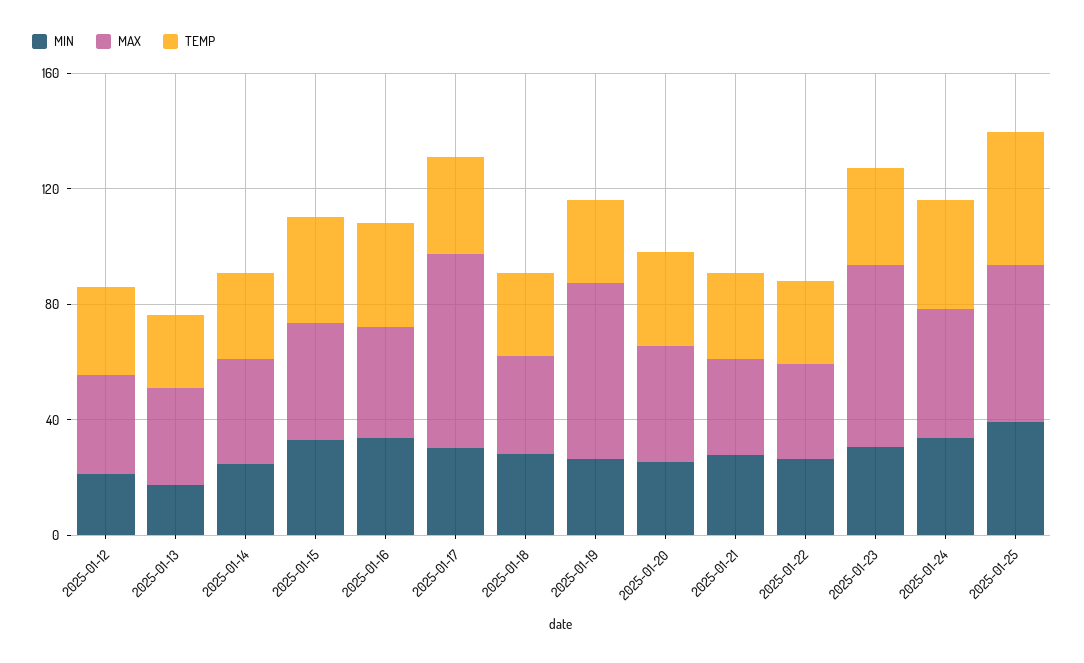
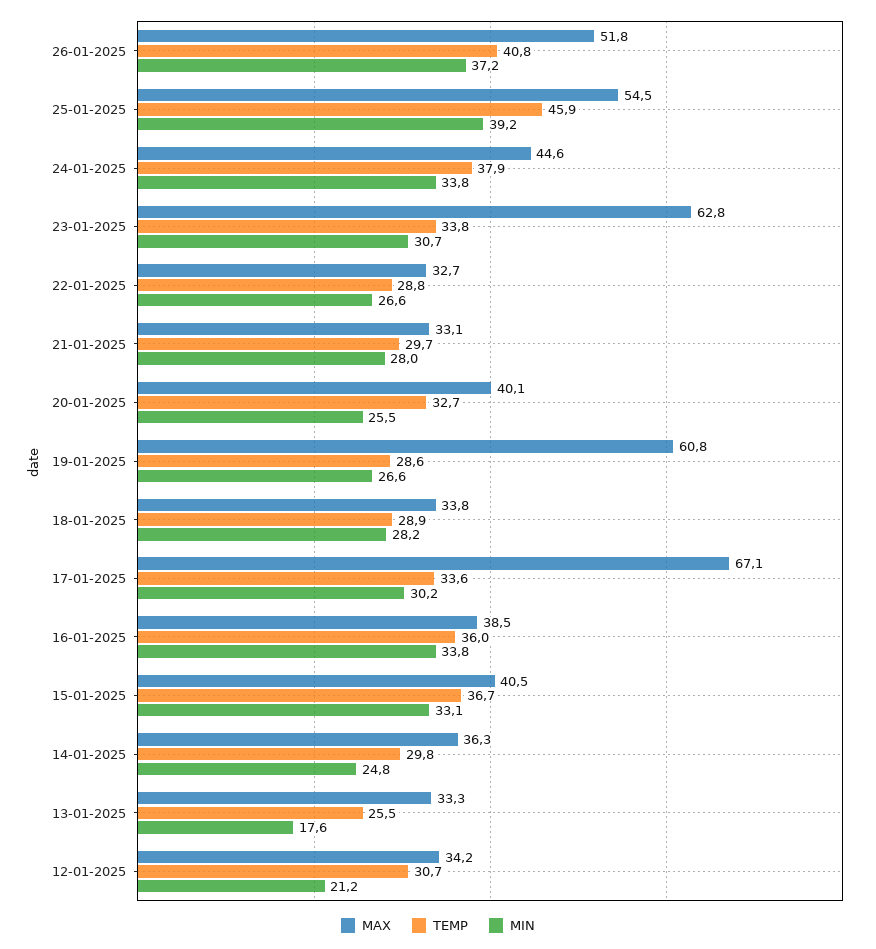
MAX, 26-01-2025: none -> 51.8
TEMP, 26-01-2025: none -> 40.8
MIN, 26-01-2025: none -> 37.2

